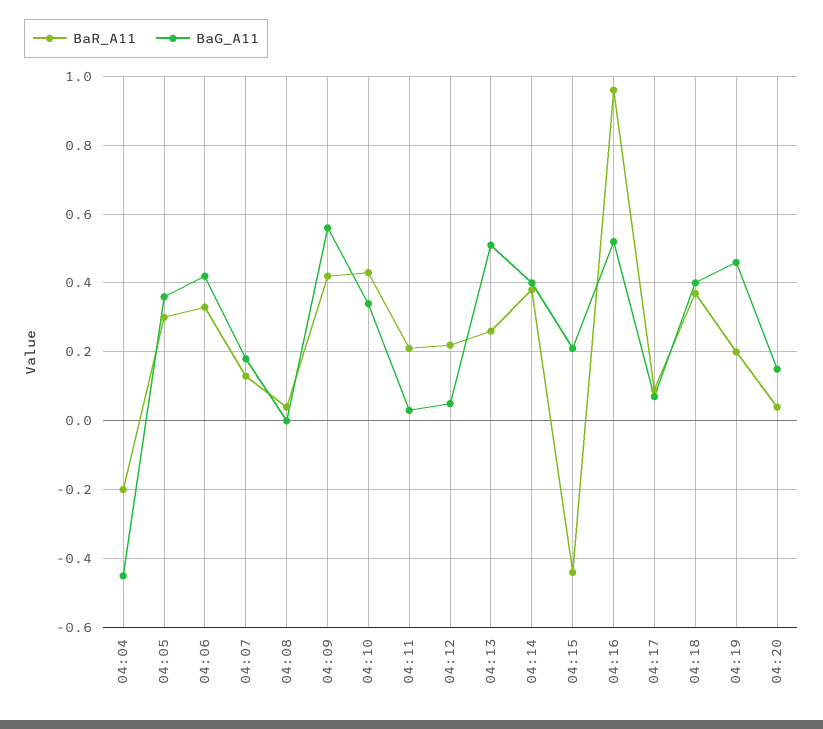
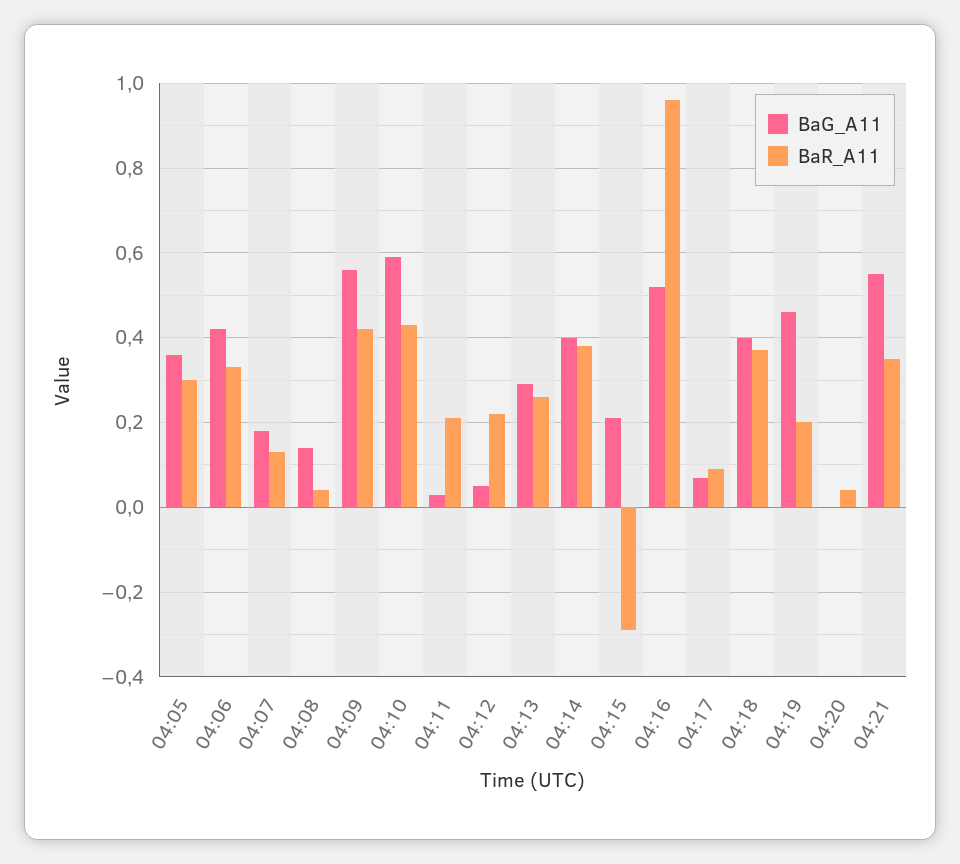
BaR_A11, 04:04: -0.2 -> none
BaG_A11, 04:04: -0.45 -> none
BaG_A11, 04:08: 0 -> 0.15
BaG_A11, 04:10: 0.35 -> 0.6
BaG_A11, 04:13: 0.5 -> 0.3
BaR_A11, 04:15: -0.45 -> -0.3
BaG_A11, 04:20: 0.15 -> 0
BaG_A11, 04:21: none -> 0.55
BaR_A11, 04:21: none -> 0.35

